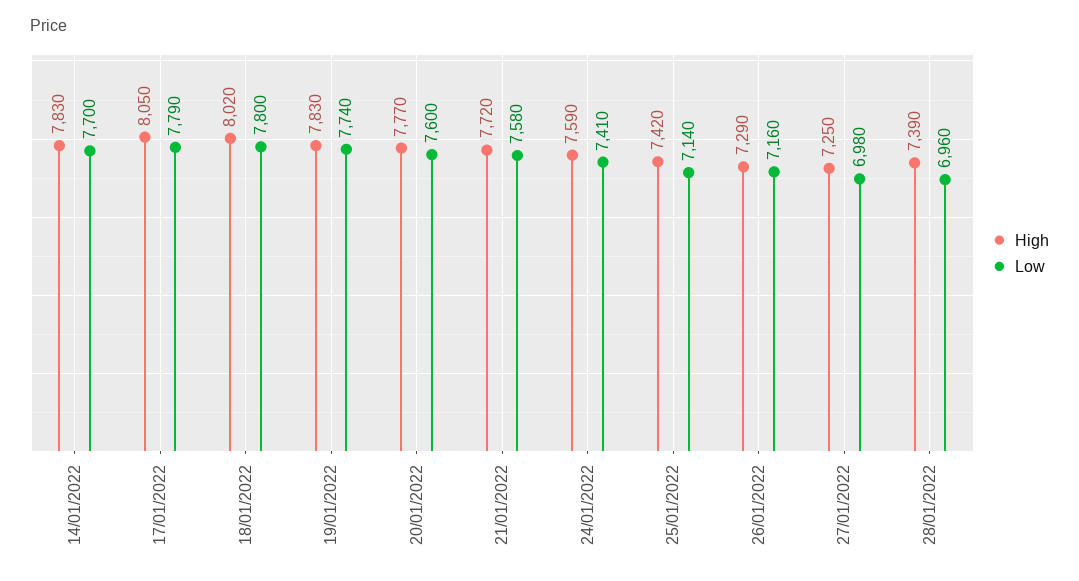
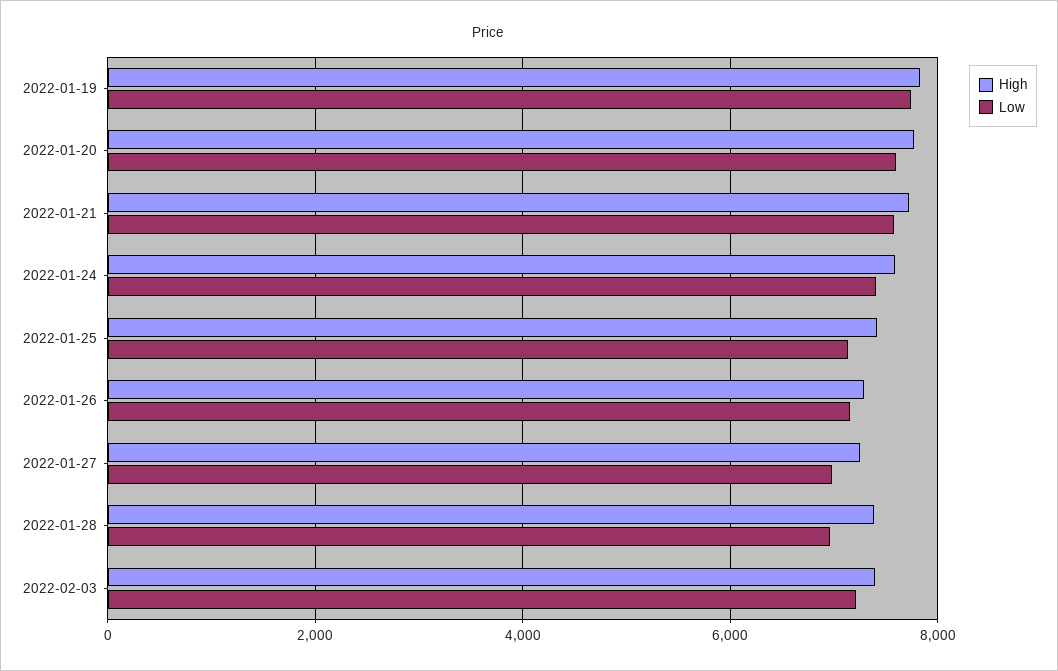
High, 14/01/2022: 7830 -> none
Low, 14/01/2022: 7700 -> none
High, 17/01/2022: 8050 -> none
Low, 17/01/2022: 7790 -> none
High, 18/01/2022: 8020 -> none
Low, 18/01/2022: 7800 -> none
High, 2022-02-03: none -> 7400
Low, 2022-02-03: none -> 7200

